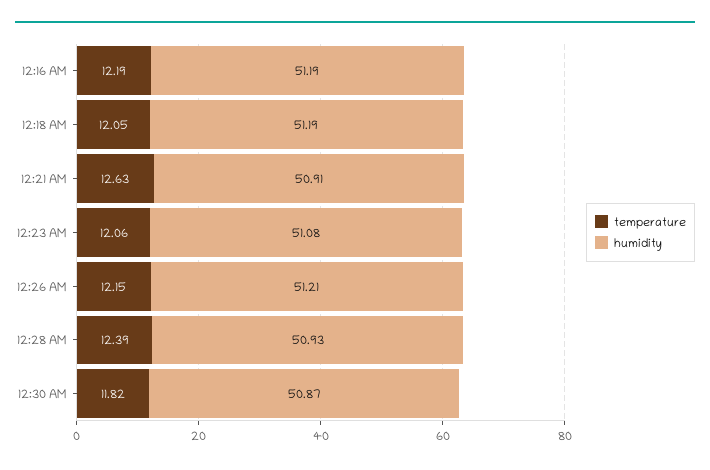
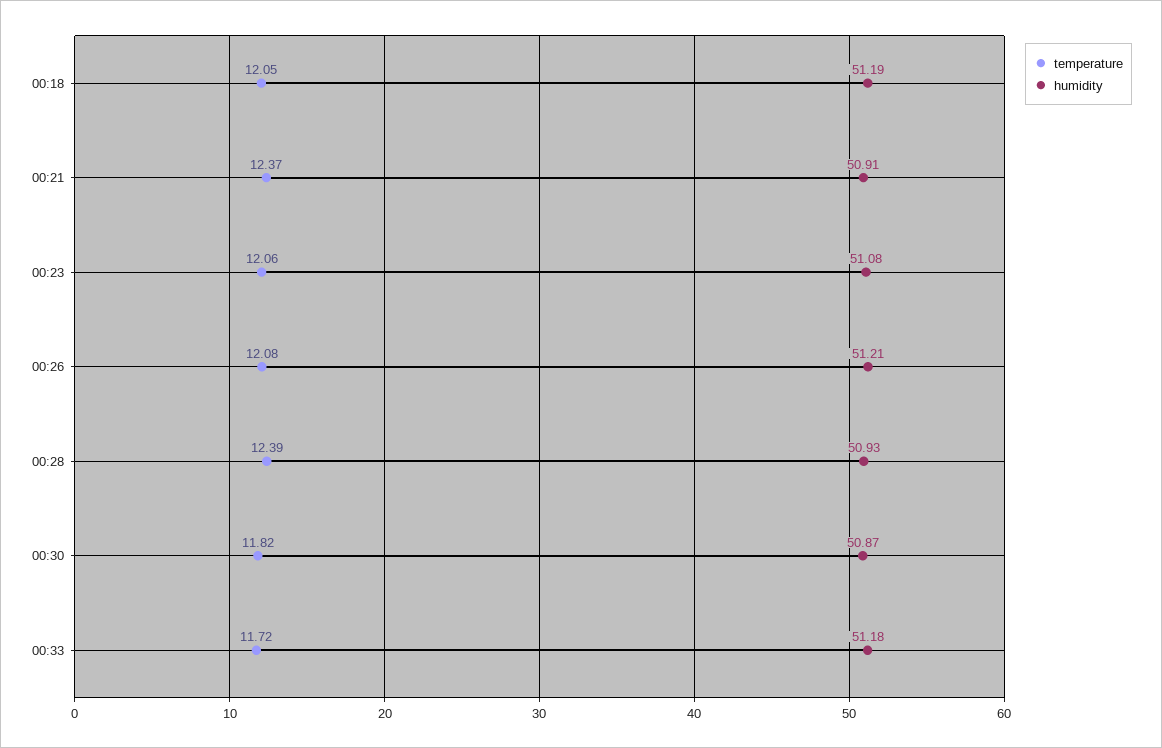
temperature, 12:16 AM: 12.19 -> none
humidity, 12:16 AM: 51.19 -> none
temperature, 12:21 AM: 12.63 -> 12.37
temperature, 12:26 AM: 12.15 -> 12.08
temperature, 00:33: none -> 11.72
humidity, 00:33: none -> 51.18

